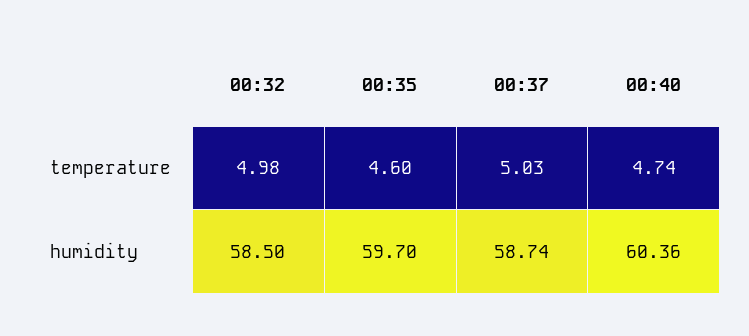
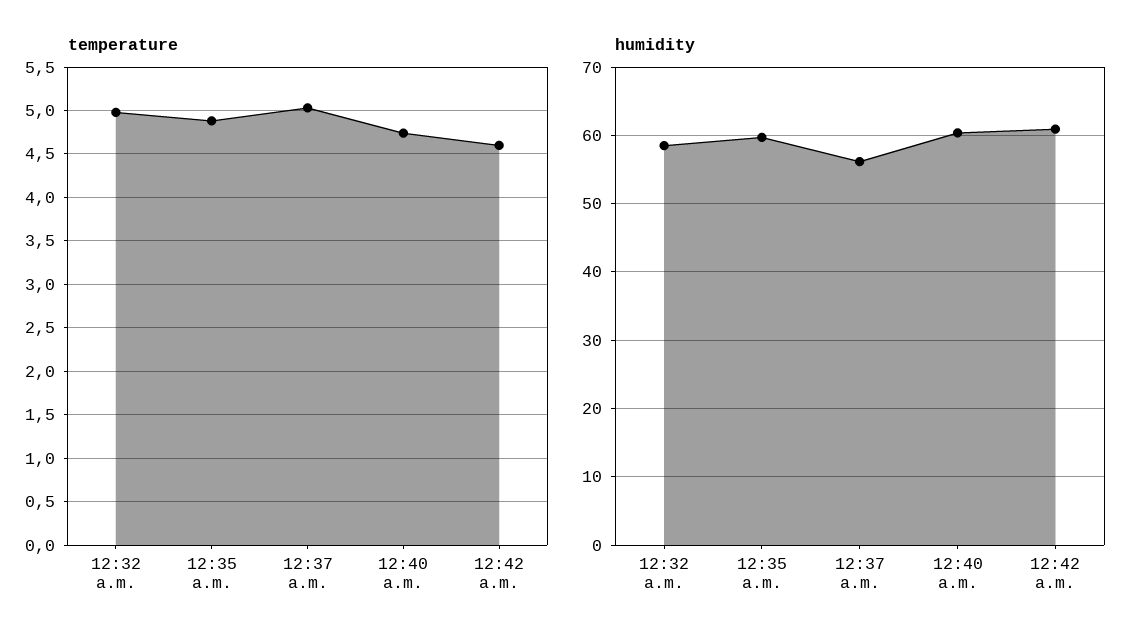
temperature, 00:35: 4.6 -> 4.9
humidity, 00:37: 58.74 -> 56
temperature, 12:42 a.m.: none -> 4.6
humidity, 12:42 a.m.: none -> 61

